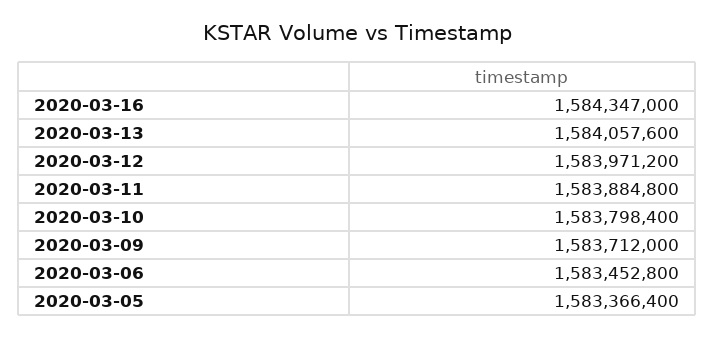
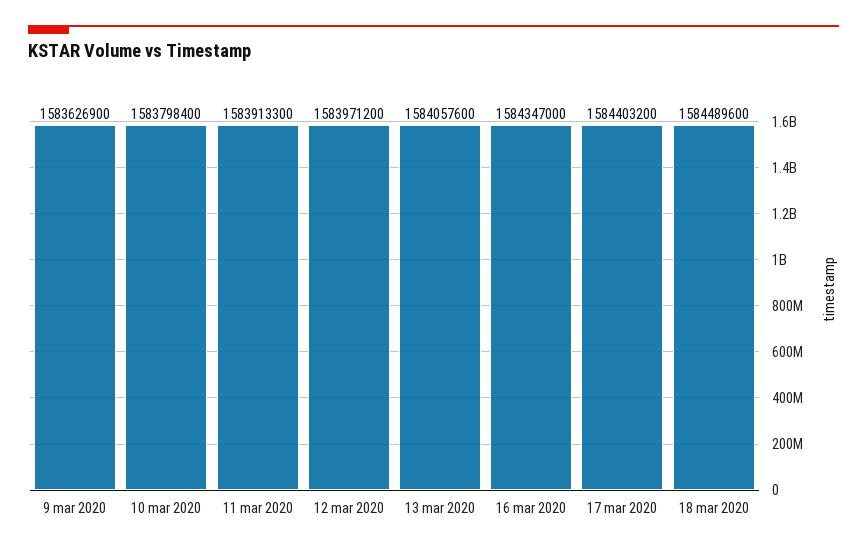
2020-03-11: 1583884800 -> 1583913300
2020-03-09: 1583712000 -> 1583626900
2020-03-06: 1583452800 -> none
2020-03-05: 1583366400 -> none
17 mar 2020: none -> 1584403200
18 mar 2020: none -> 1584489600

